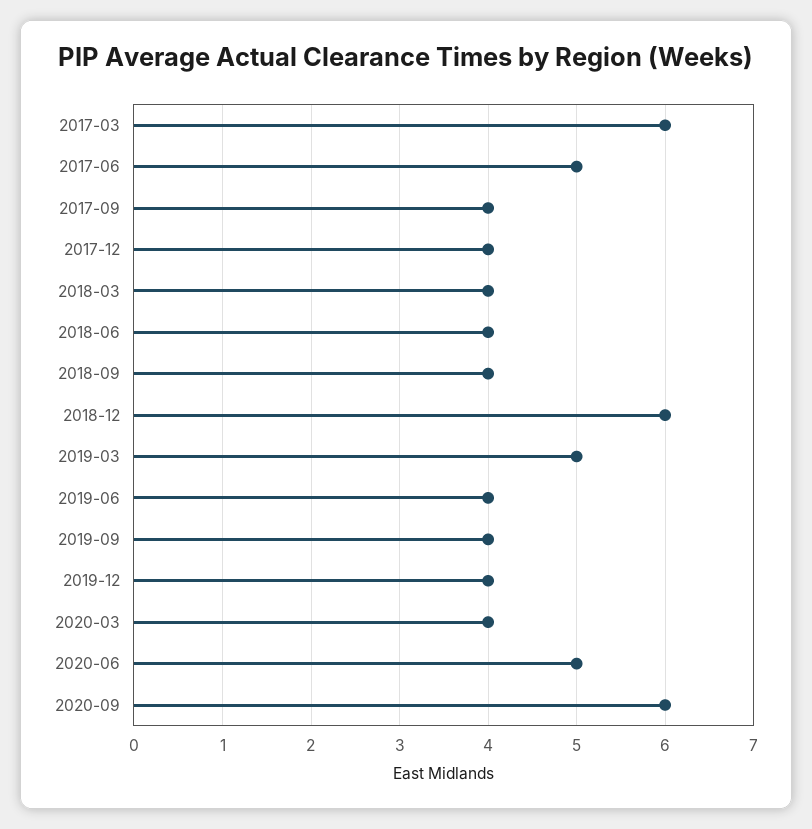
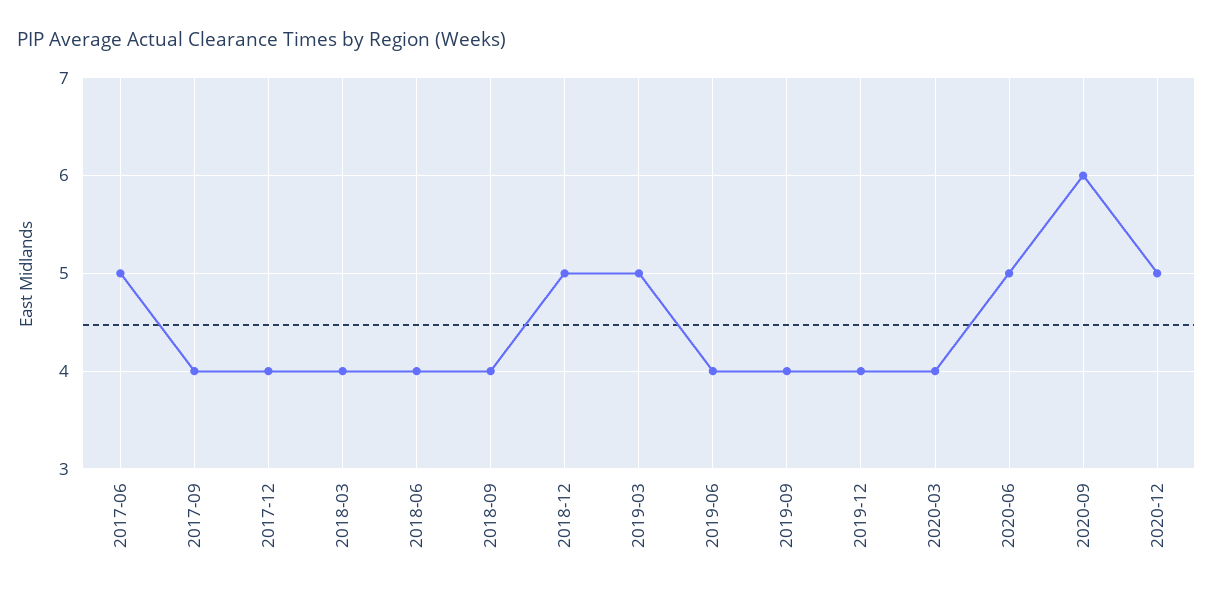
2017-03: 6 -> none
2018-12: 6 -> 5
2020-12: none -> 5

